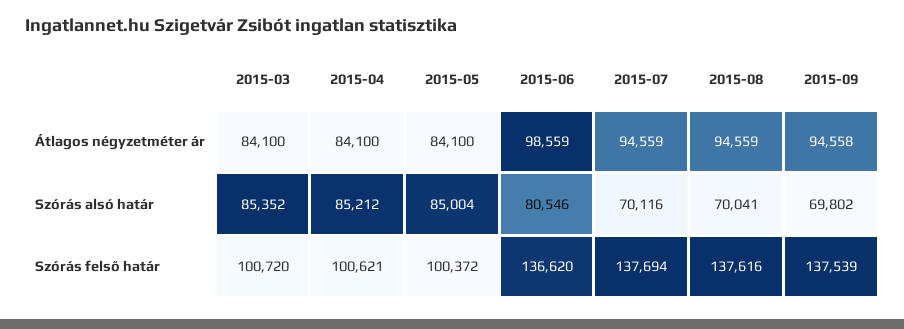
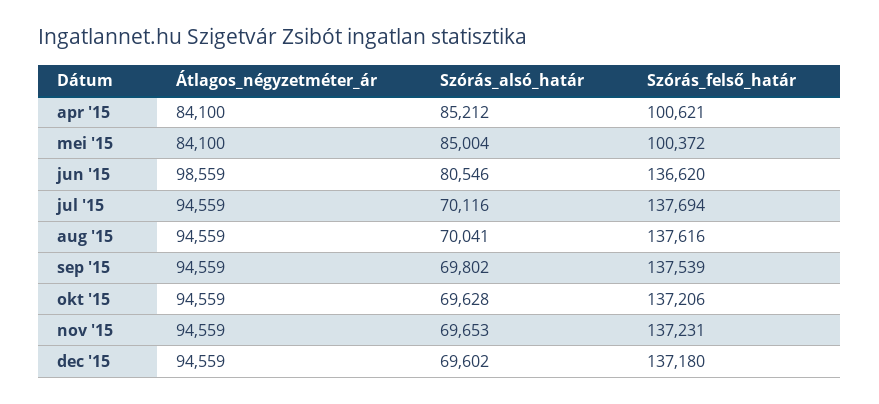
2015-03, Átlagos négyzetméter ár: 84100 -> none
2015-09, Átlagos négyzetméter ár: 94558 -> 94559
2015-03, Szórás alsó határ: 85352 -> none
2015-03, Szórás felső határ: 100720 -> none
okt '15, Átlagos négyzetméter ár: none -> 94559
okt '15, Szórás alsó határ: none -> 69628
okt '15, Szórás felső határ: none -> 137206
nov '15, Átlagos négyzetméter ár: none -> 94559
nov '15, Szórás alsó határ: none -> 69653
nov '15, Szórás felső határ: none -> 137231
dec '15, Átlagos négyzetméter ár: none -> 94559
dec '15, Szórás alsó határ: none -> 69602
dec '15, Szórás felső határ: none -> 137180

